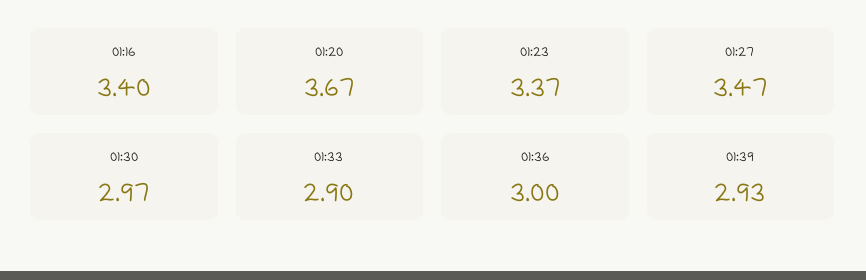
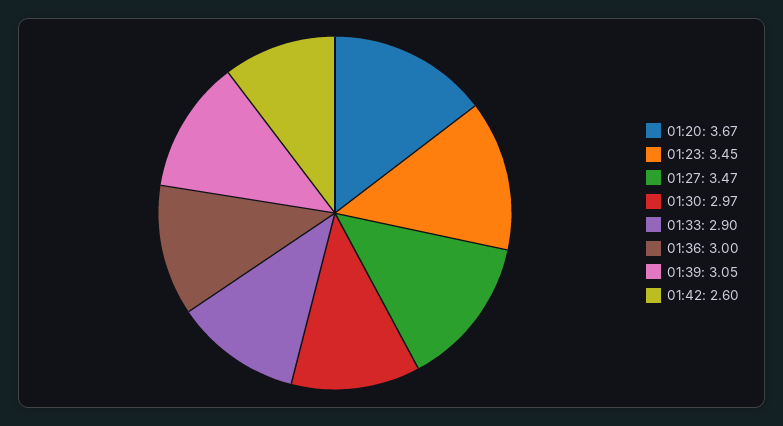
01:16: 3.4 -> none
01:23: 3.37 -> 3.45
01:39: 2.93 -> 3.05
01:42: none -> 2.6

